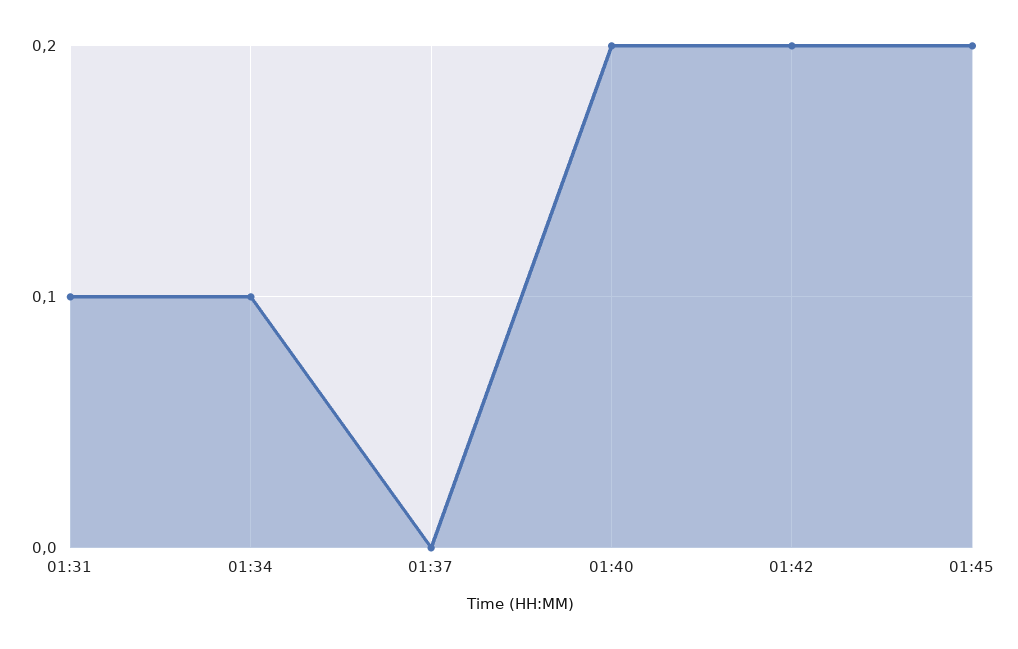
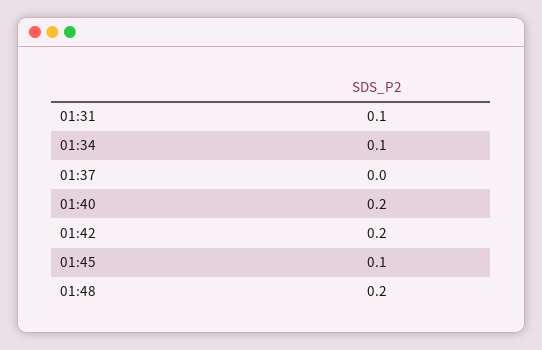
01:45: 0.2 -> 0.1
01:48: none -> 0.2

